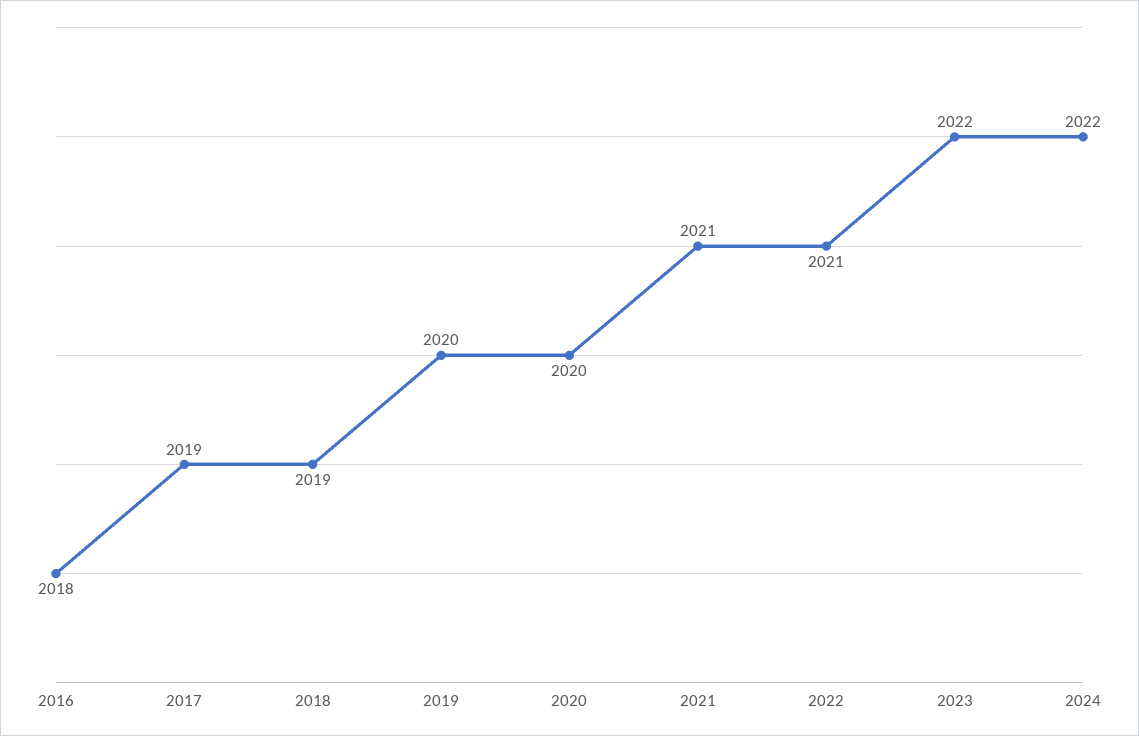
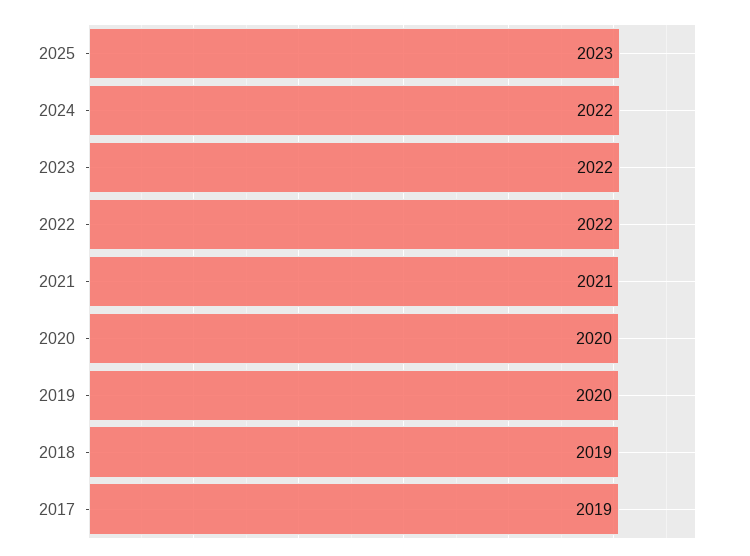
2016: 2018 -> none
2022: 2021 -> 2022
2025: none -> 2023

